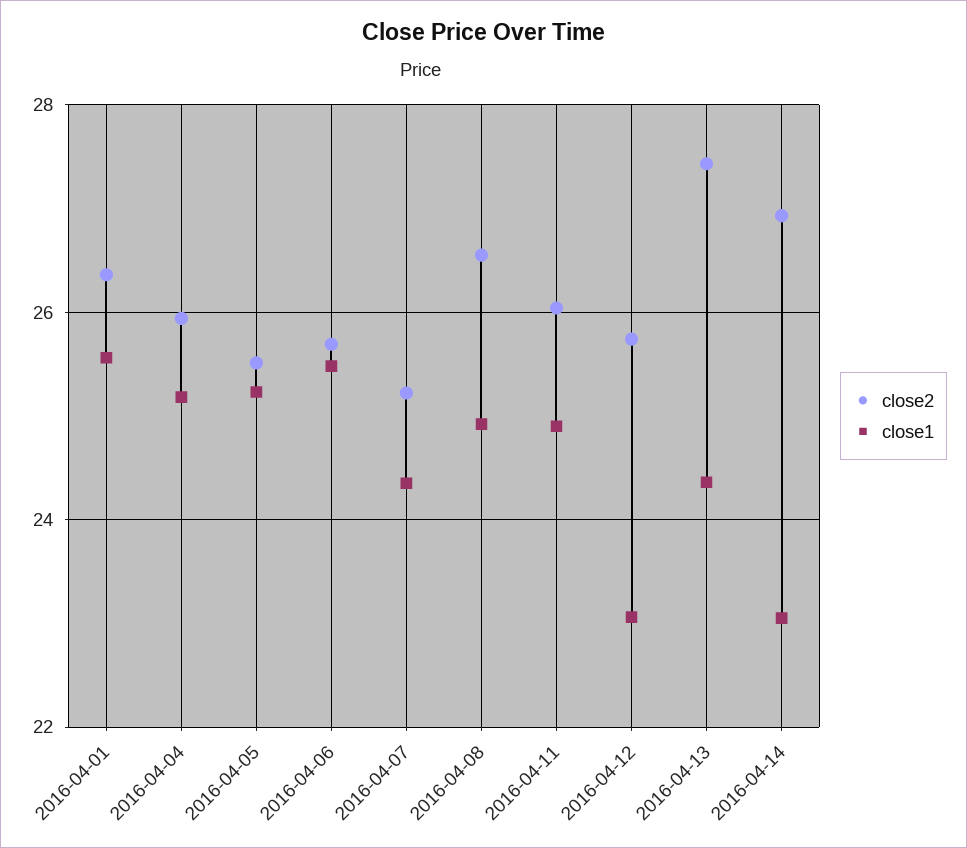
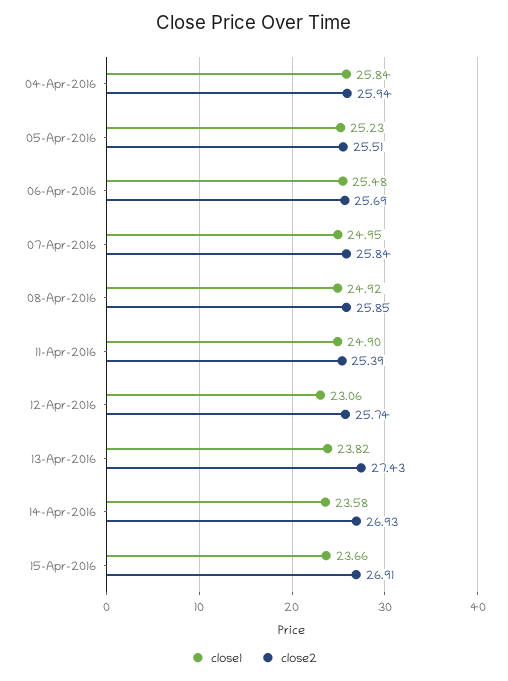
close2, 2016-04-01: 26.4 -> none
close1, 2016-04-01: 25.6 -> none
close1, 2016-04-04: 25.2 -> 25.84
close2, 2016-04-07: 25.2 -> 25.84
close1, 2016-04-07: 24.4 -> 24.95
close2, 2016-04-08: 26.6 -> 25.85
close2, 2016-04-11: 26 -> 25.39
close1, 2016-04-13: 24.4 -> 23.82
close1, 2016-04-14: 23 -> 23.58
close1, 15-Apr-2016: none -> 23.66
close2, 15-Apr-2016: none -> 26.91

